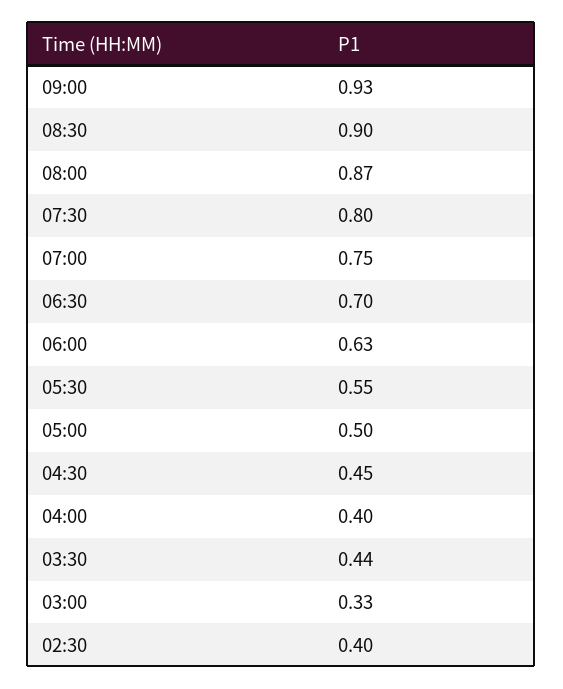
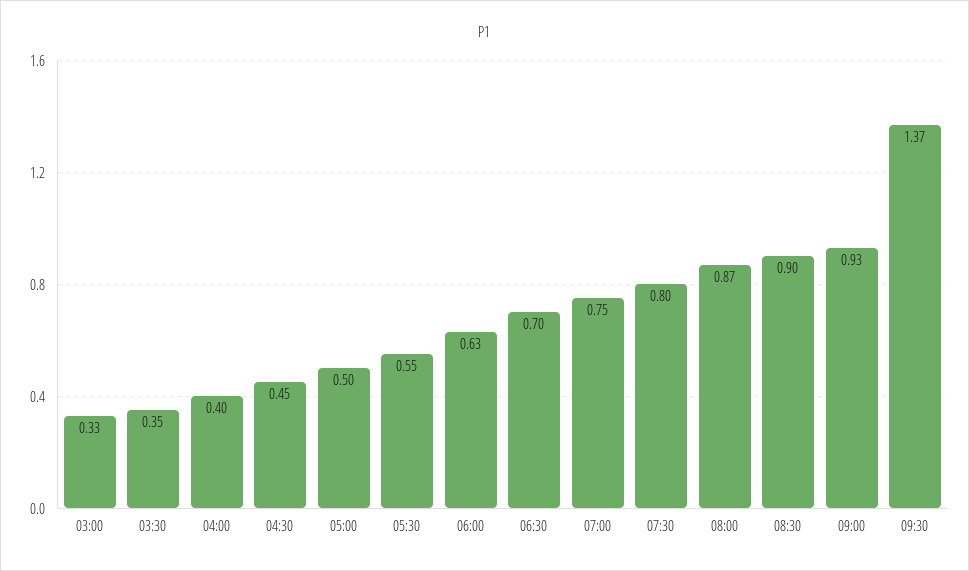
03:30: 0.44 -> 0.35
02:30: 0.4 -> none
09:30: none -> 1.37

